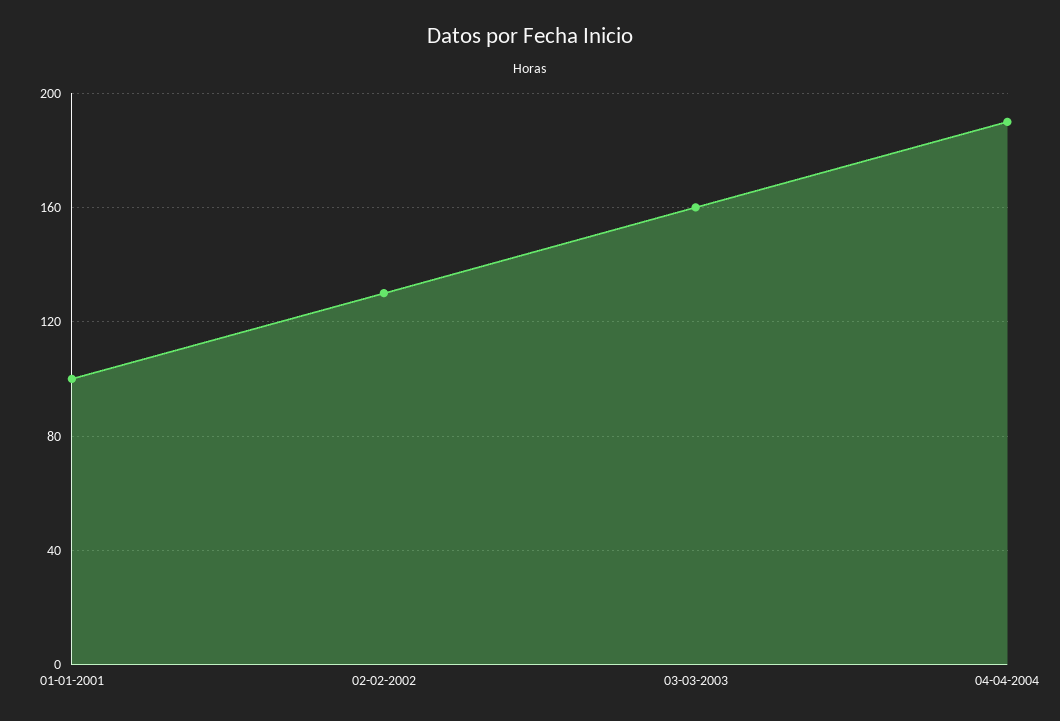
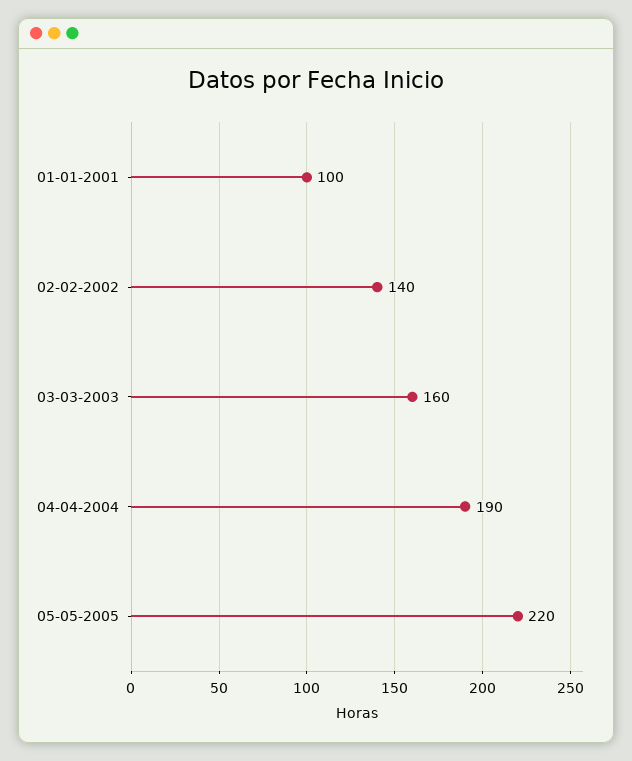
02-02-2002: 130 -> 140
05-05-2005: none -> 220

